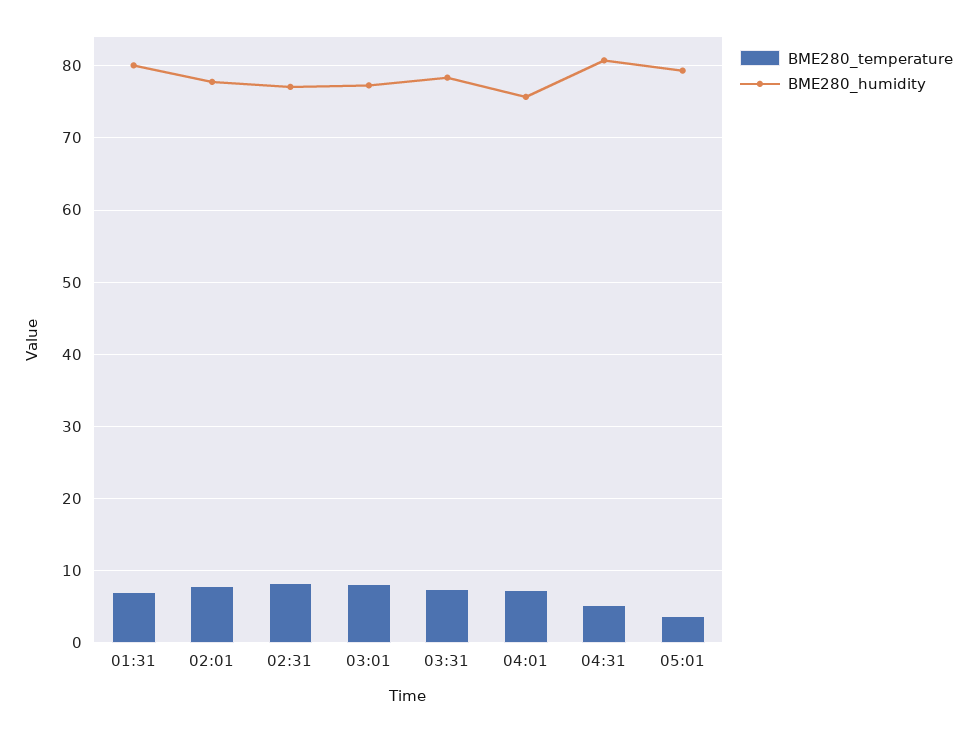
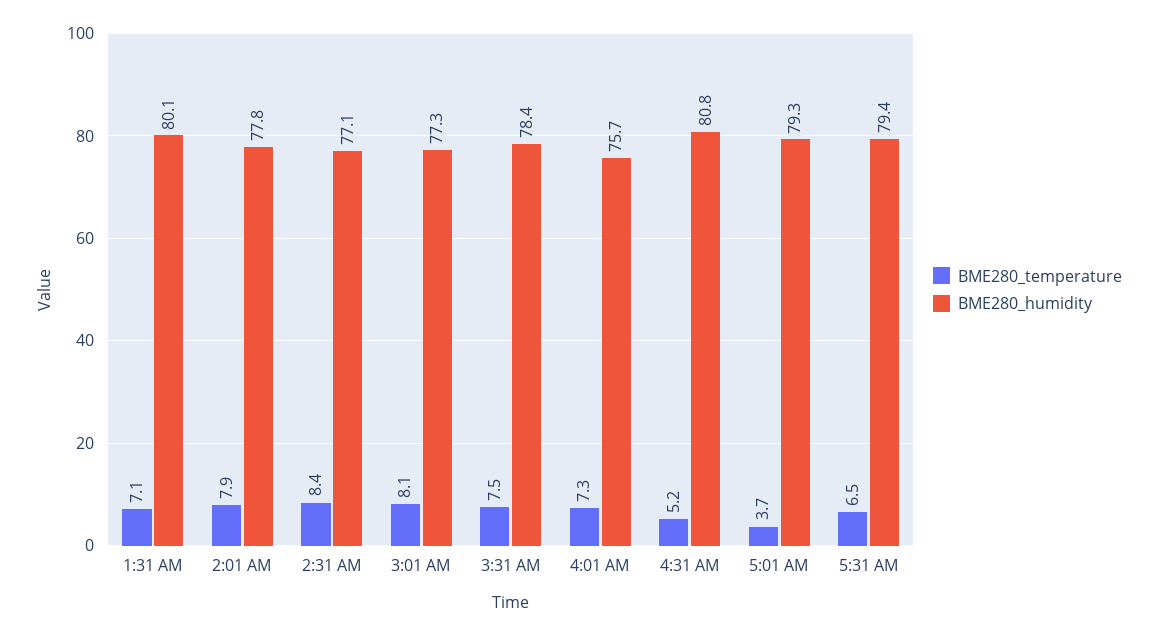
BME280_temperature, 5:31 AM: none -> 6.5
BME280_humidity, 5:31 AM: none -> 79.4

